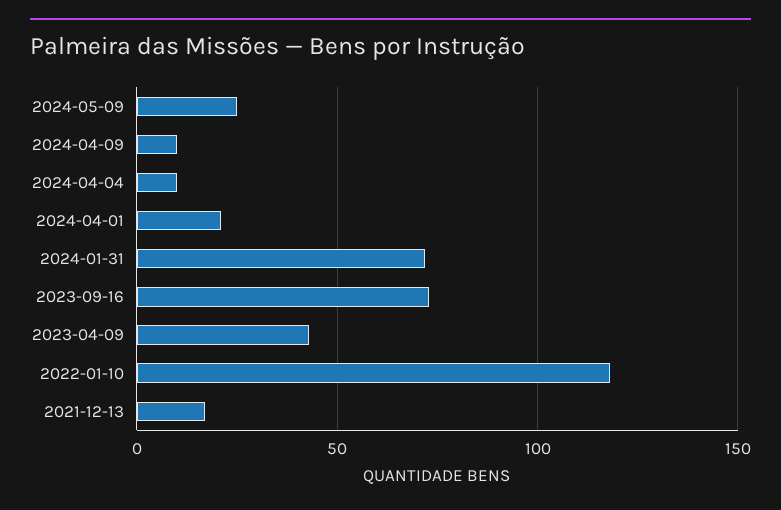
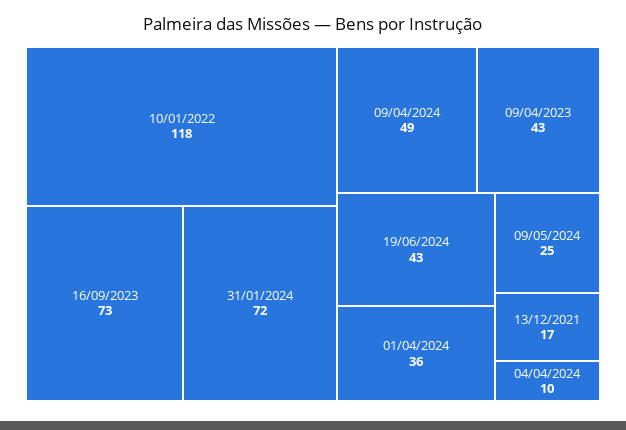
2024-04-09: 10 -> 49
2024-04-01: 20 -> 36
19/06/2024: none -> 43

